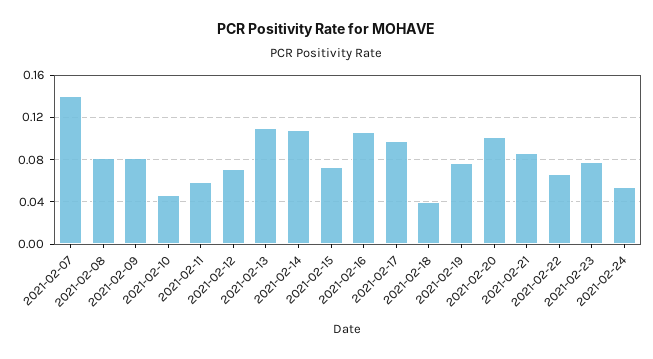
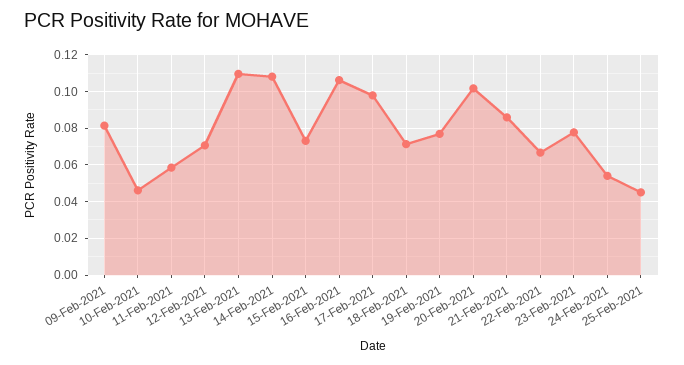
2021-02-07: 0.14 -> none
2021-02-08: 0.08 -> none
2021-02-18: 0.04 -> 0.07
25-Feb-2021: none -> 0.045

